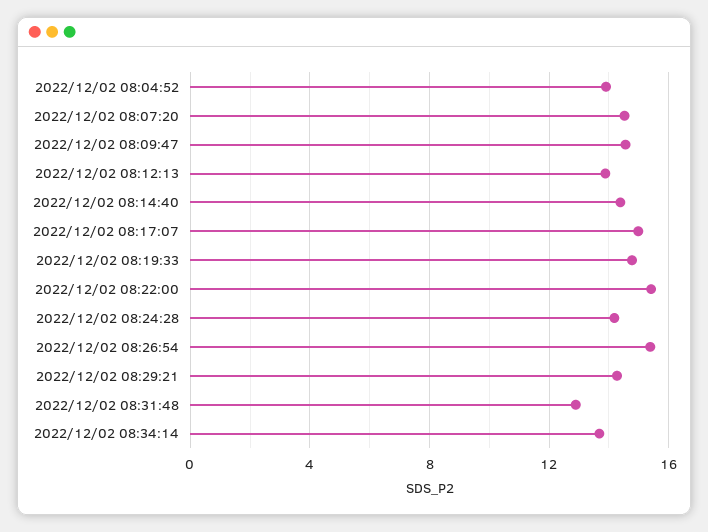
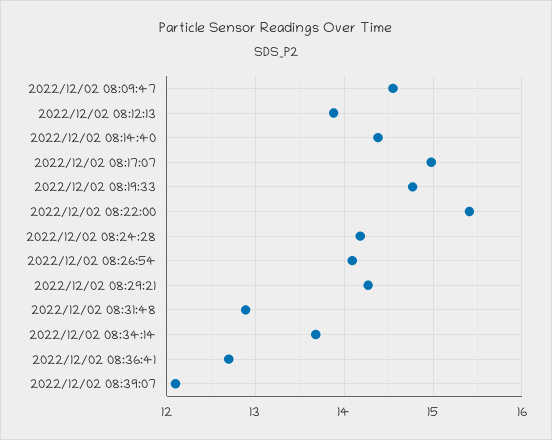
2022/12/02 08:04:52: 14 -> none
2022/12/02 08:07:20: 14.5 -> none
2022/12/02 08:26:54: 15.5 -> 14.1
2022/12/02 08:36:41: none -> 12.7
2022/12/02 08:39:07: none -> 12.1

